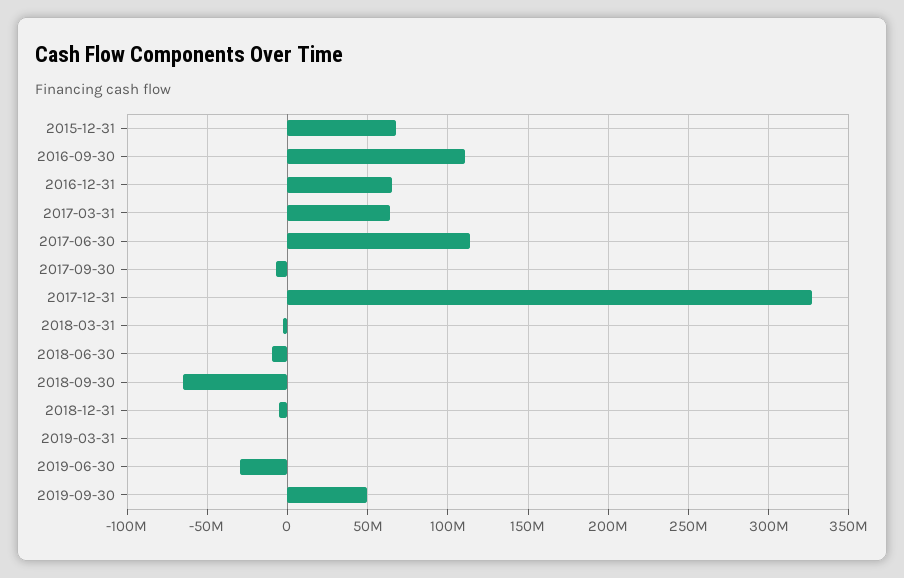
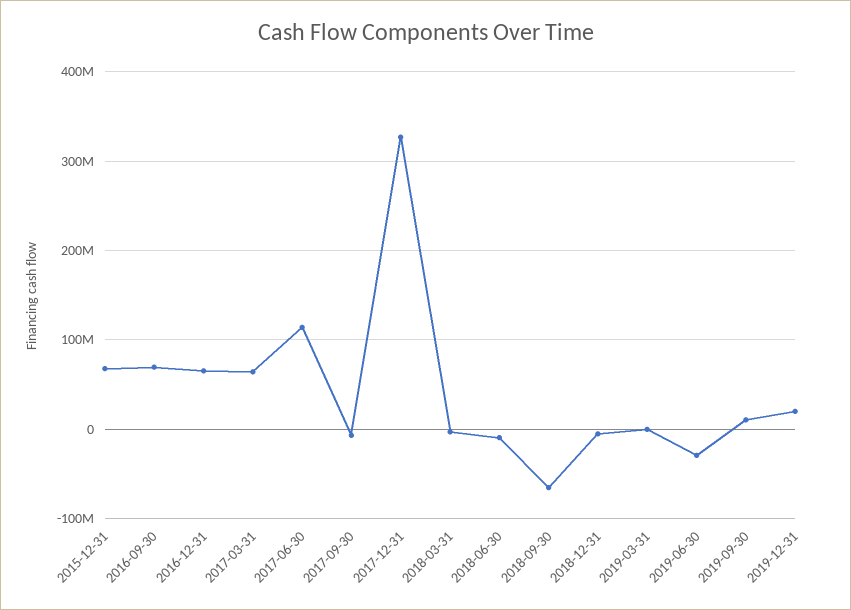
2016-09-30: 110000000 -> 70000000
2019-09-30: 50000000 -> 10000000
2019-12-31: none -> 20000000

